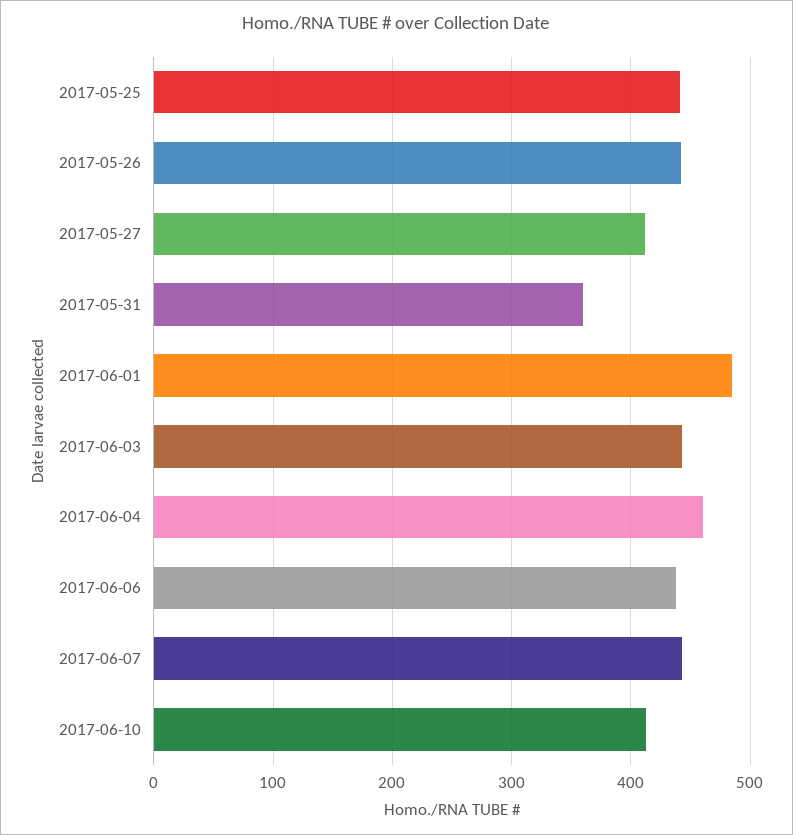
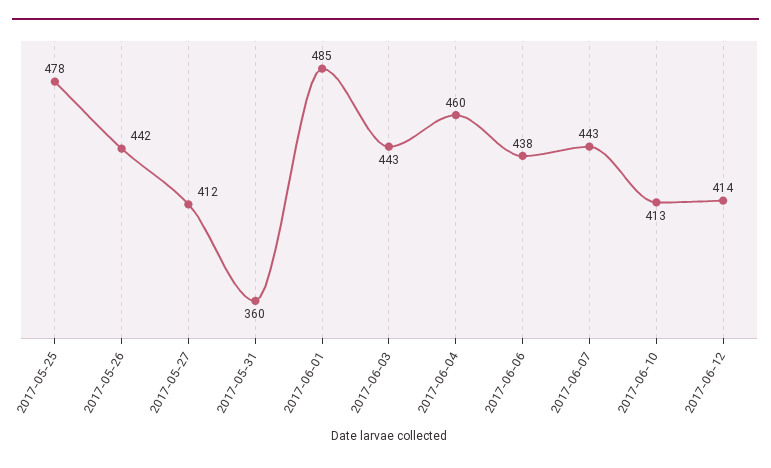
2017-05-25: 440 -> 478
2017-06-12: none -> 414

